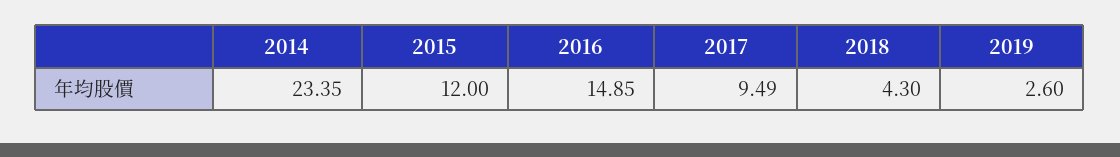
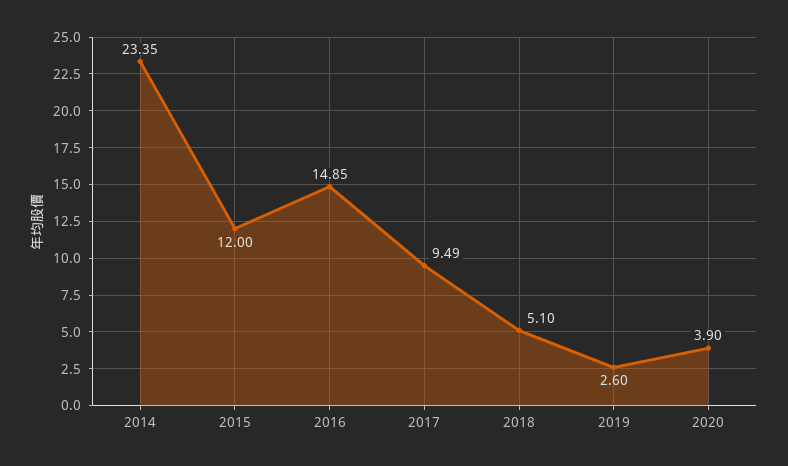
2018: 4.3 -> 5.1
2020: none -> 3.9

